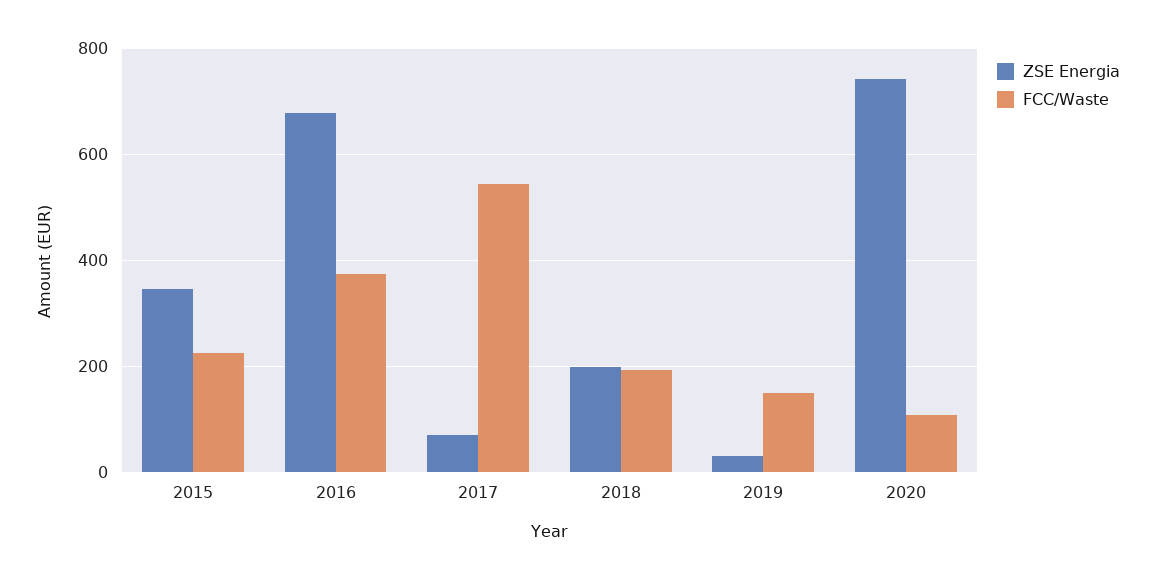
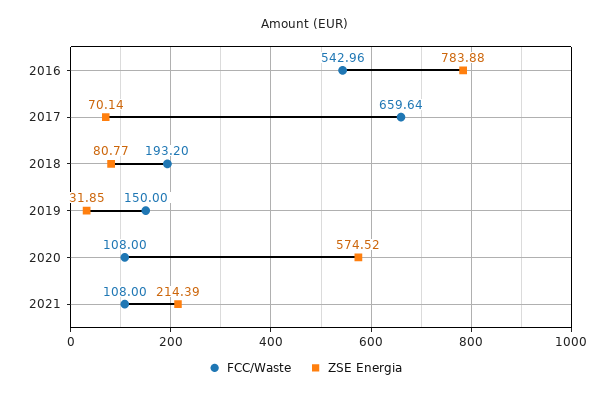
ZSE Energia, 2015: 340 -> none
FCC/Waste, 2015: 220 -> none
ZSE Energia, 2016: 680 -> 783.88
FCC/Waste, 2016: 380 -> 542.96
FCC/Waste, 2017: 540 -> 659.64
ZSE Energia, 2018: 200 -> 80.77
ZSE Energia, 2020: 740 -> 574.52
FCC/Waste, 2021: none -> 108
ZSE Energia, 2021: none -> 214.39

